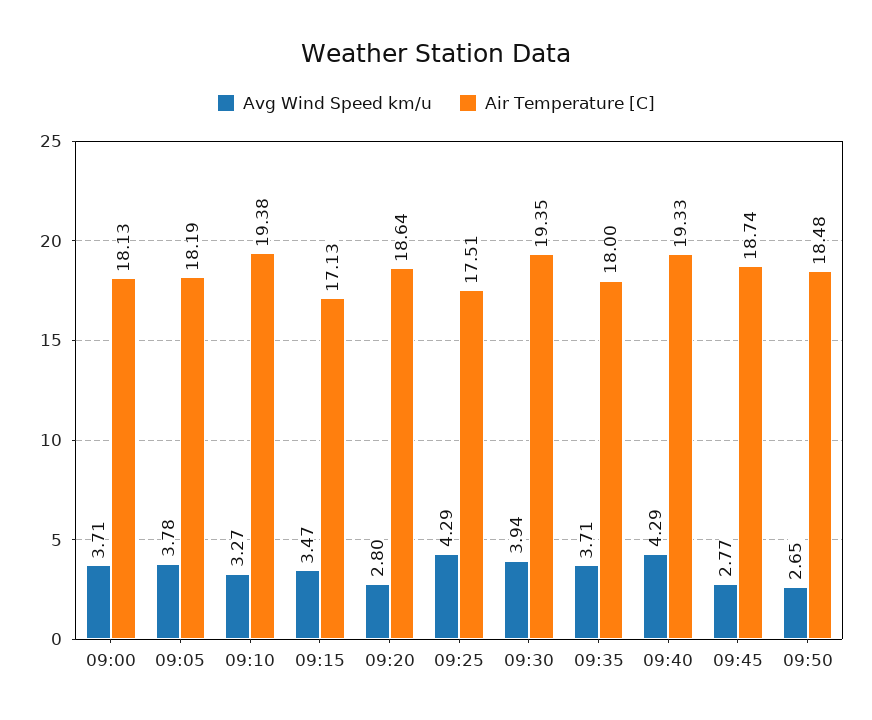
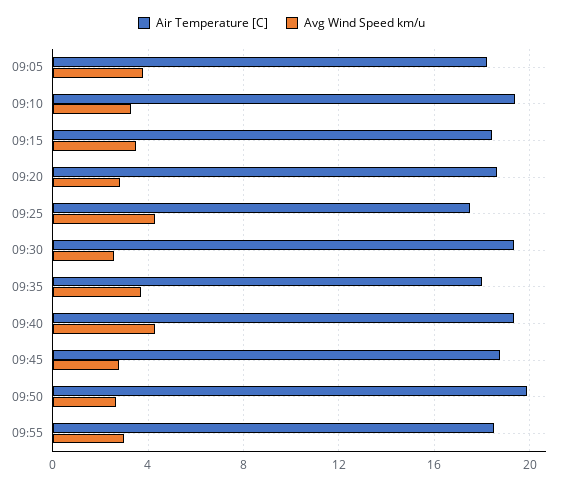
Avg Wind Speed km/u, 09:00: 3.71 -> none
Air Temperature [C], 09:00: 18.13 -> none
Air Temperature [C], 09:15: 17.13 -> 18.5
Avg Wind Speed km/u, 09:30: 3.94 -> 2.5
Air Temperature [C], 09:50: 18.48 -> 20
Air Temperature [C], 09:55: none -> 18.5
Avg Wind Speed km/u, 09:55: none -> 3

